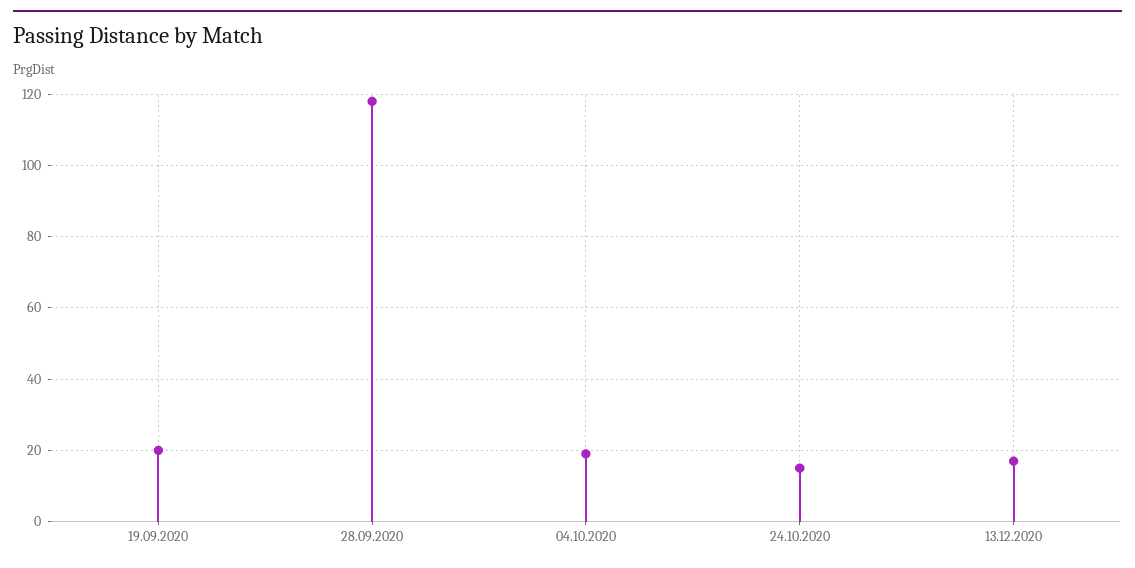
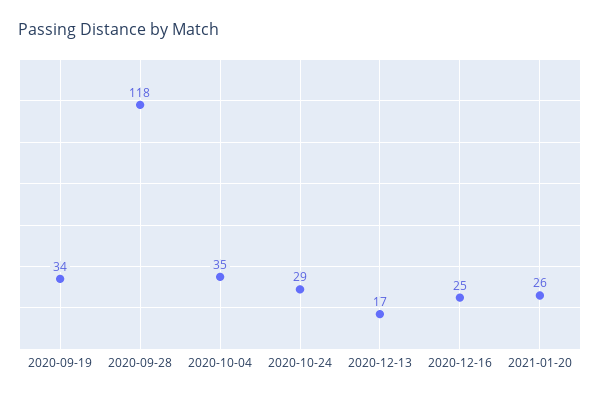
19.09.2020: 20 -> 34
04.10.2020: 20 -> 35
24.10.2020: 15 -> 29
2020-12-16: none -> 25
2021-01-20: none -> 26

